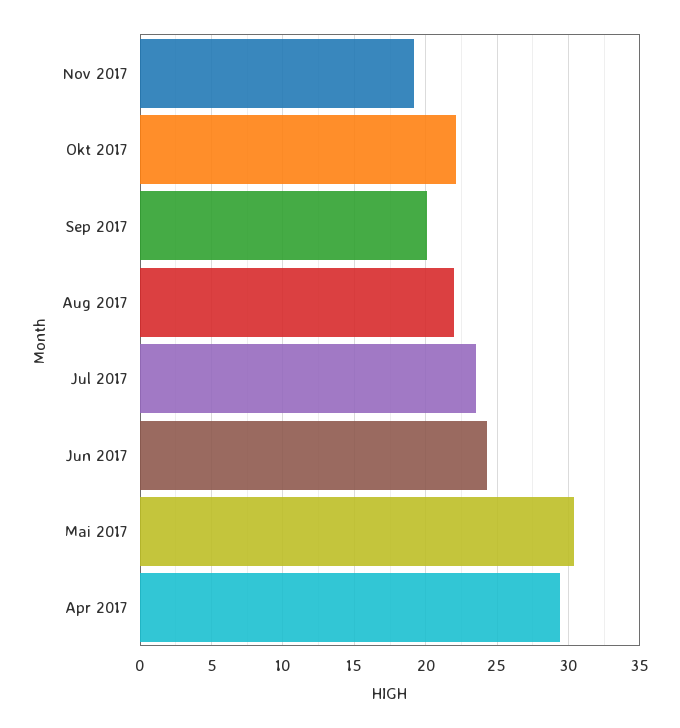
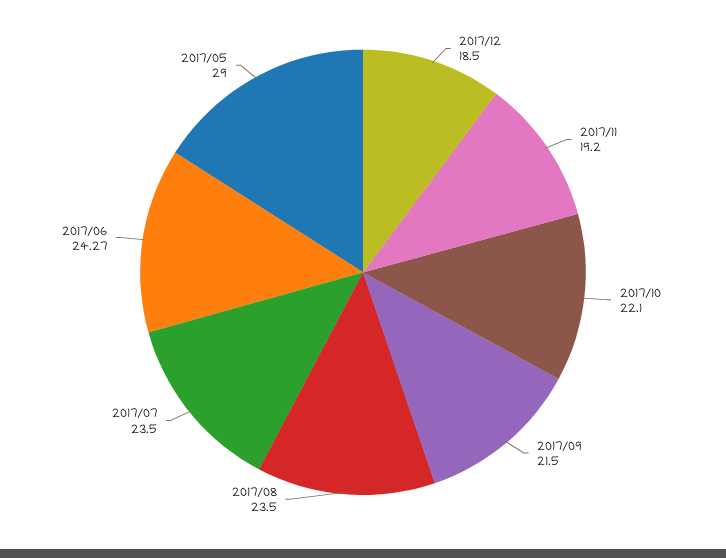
Sep 2017: 20 -> 21.5
Aug 2017: 22 -> 23.5
Mai 2017: 30.5 -> 29
Apr 2017: 29.5 -> none
2017/12: none -> 18.5

